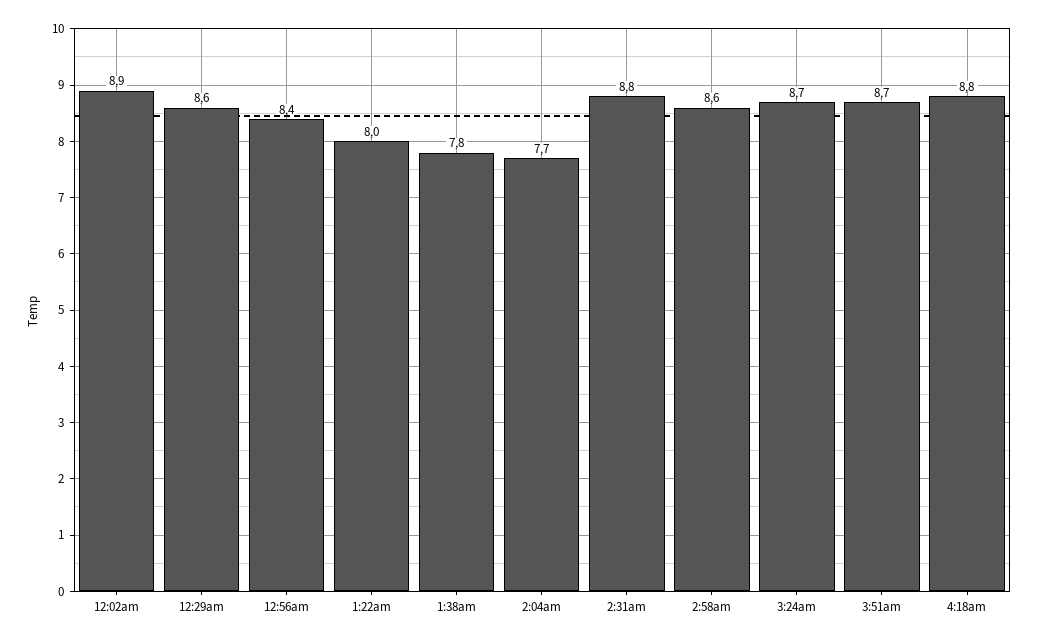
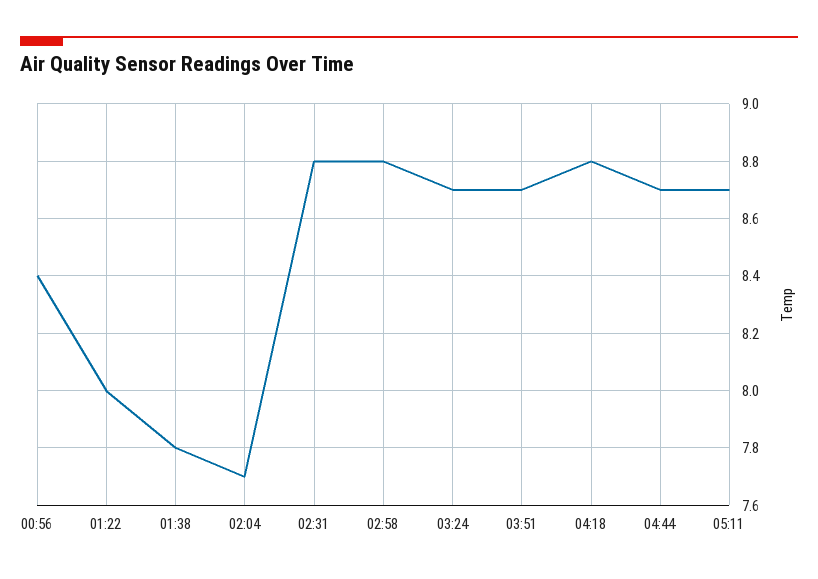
12:02am: 8.9 -> none
12:29am: 8.6 -> none
2:58am: 8.6 -> 8.8
04:44: none -> 8.7
05:11: none -> 8.7

